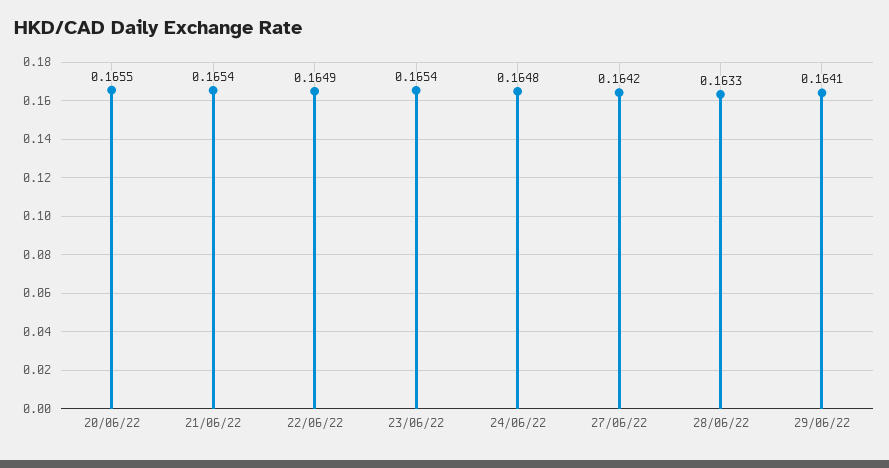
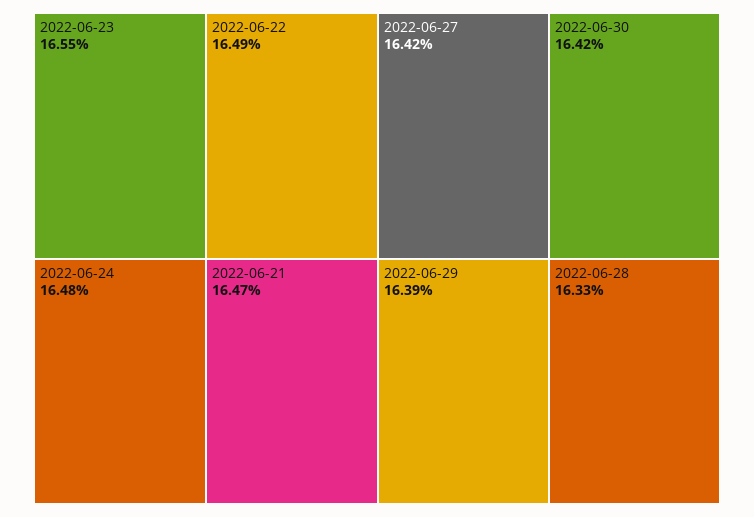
20/06/22: 0.1655 -> none
21/06/22: 0.1654 -> 0.1647
23/06/22: 0.1654 -> 0.1655
29/06/22: 0.1641 -> 0.1639
2022-06-30: none -> 0.1642

